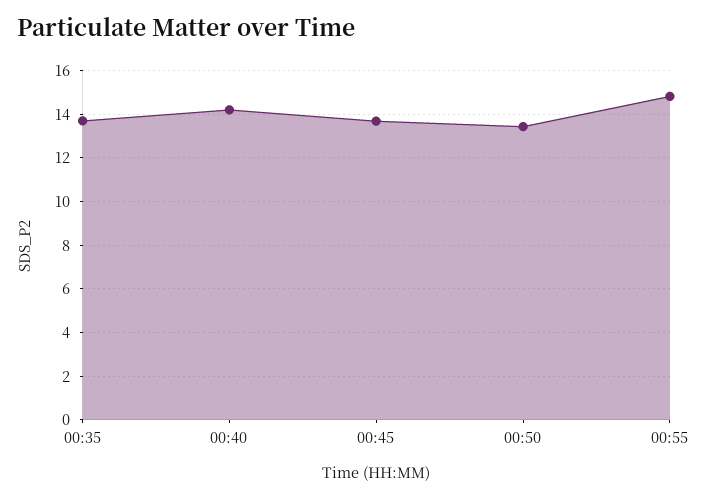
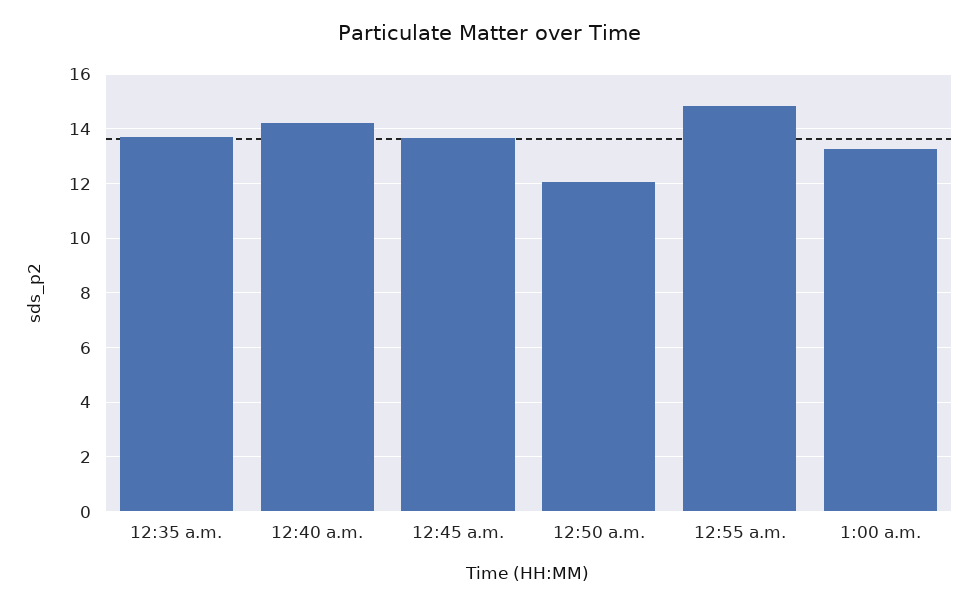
00:50: 13.5 -> 12
1:00 a.m.: none -> 13.25

